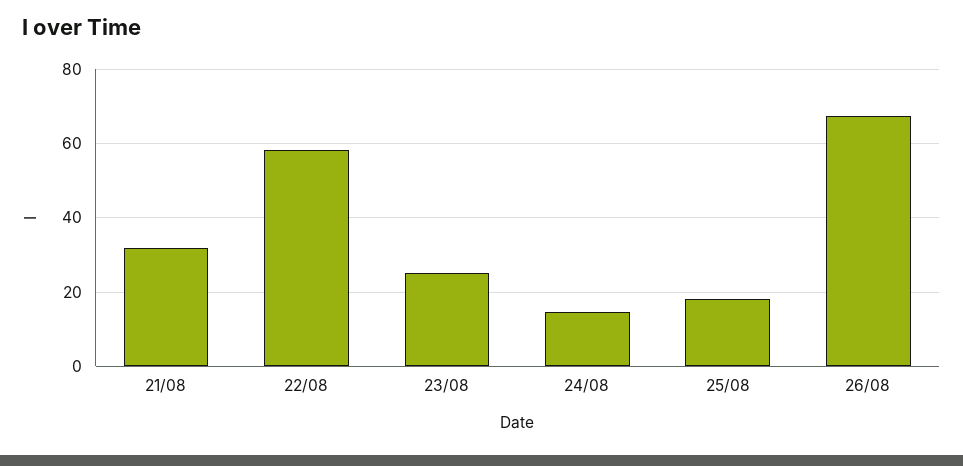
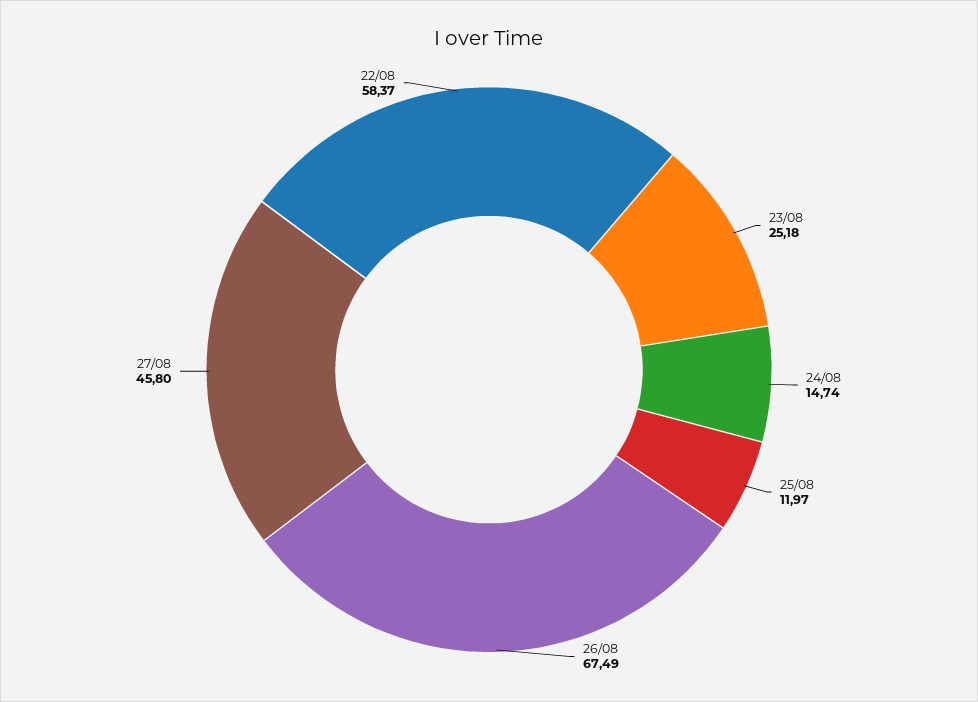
21/08: 32 -> none
25/08: 18 -> 11.97
27/08: none -> 45.8

